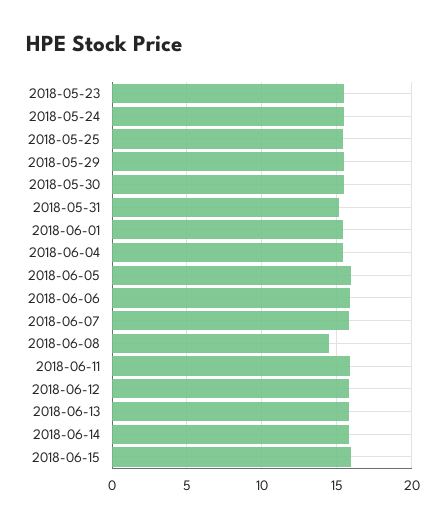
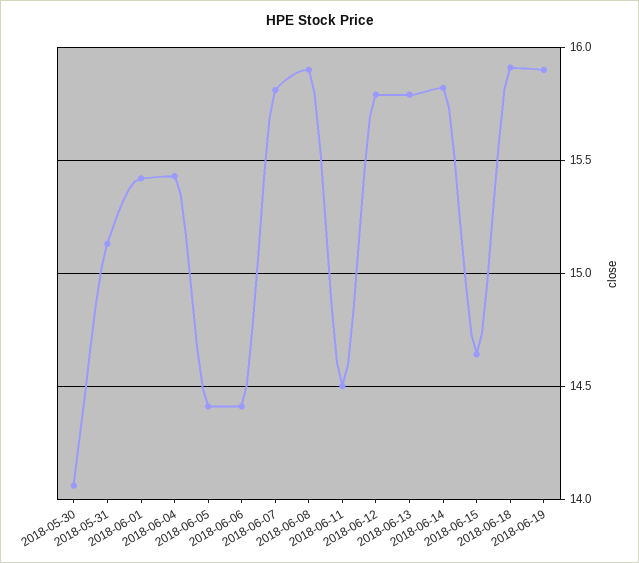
2018-05-23: 15.5 -> none
2018-05-24: 15.5 -> none
2018-05-25: 15.5 -> none
2018-05-29: 15.5 -> none
2018-05-30: 15.5 -> 14.05
2018-06-05: 16 -> 14.4
2018-06-06: 16 -> 14.4
2018-06-08: 14.5 -> 15.9
2018-06-11: 16 -> 14.5
2018-06-15: 16 -> 14.65
2018-06-18: none -> 15.9
2018-06-19: none -> 15.9

